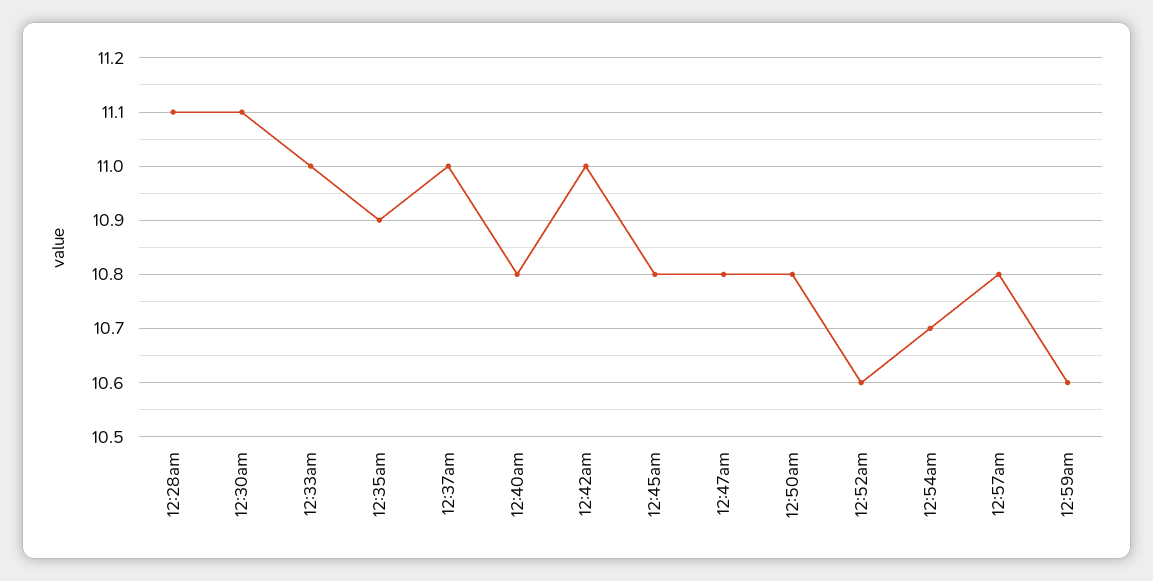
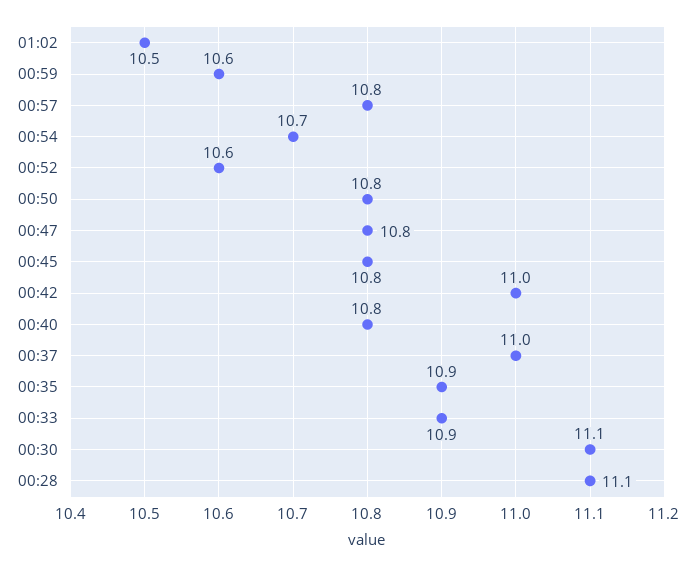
12:33am: 11 -> 10.9
01:02: none -> 10.5

